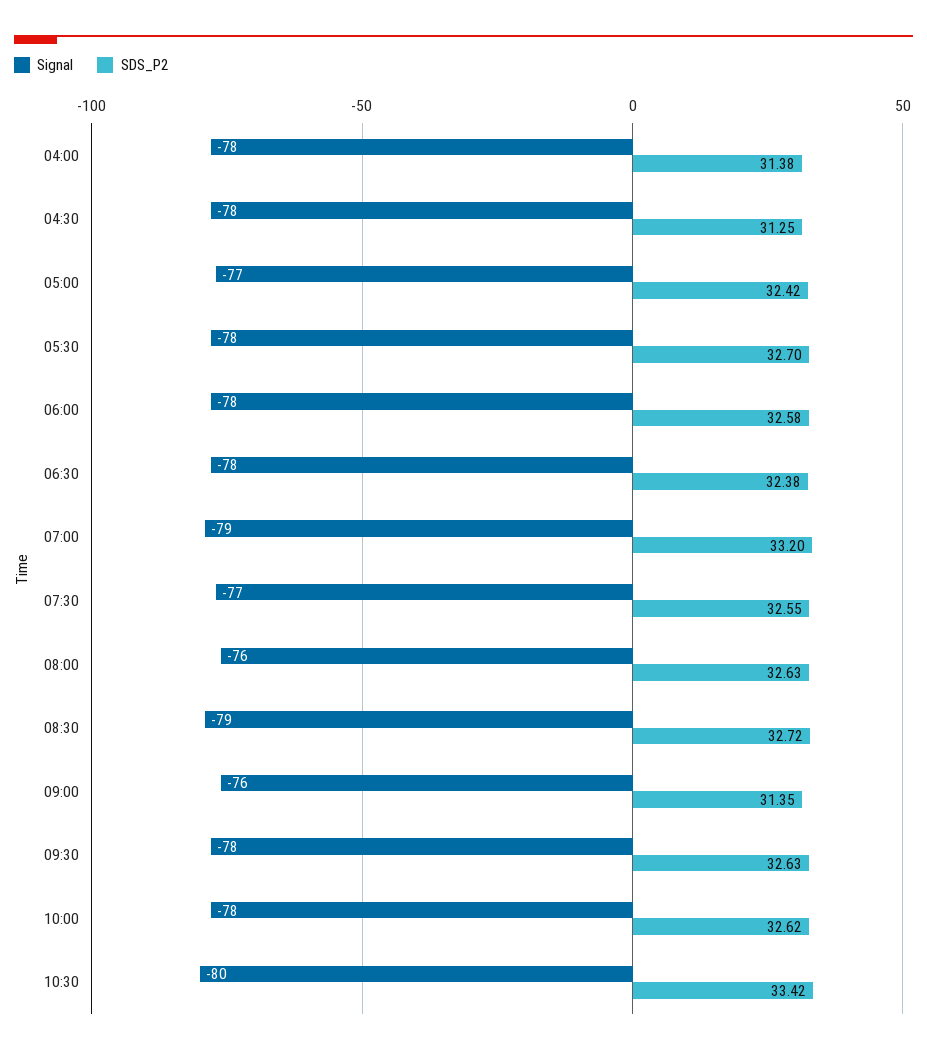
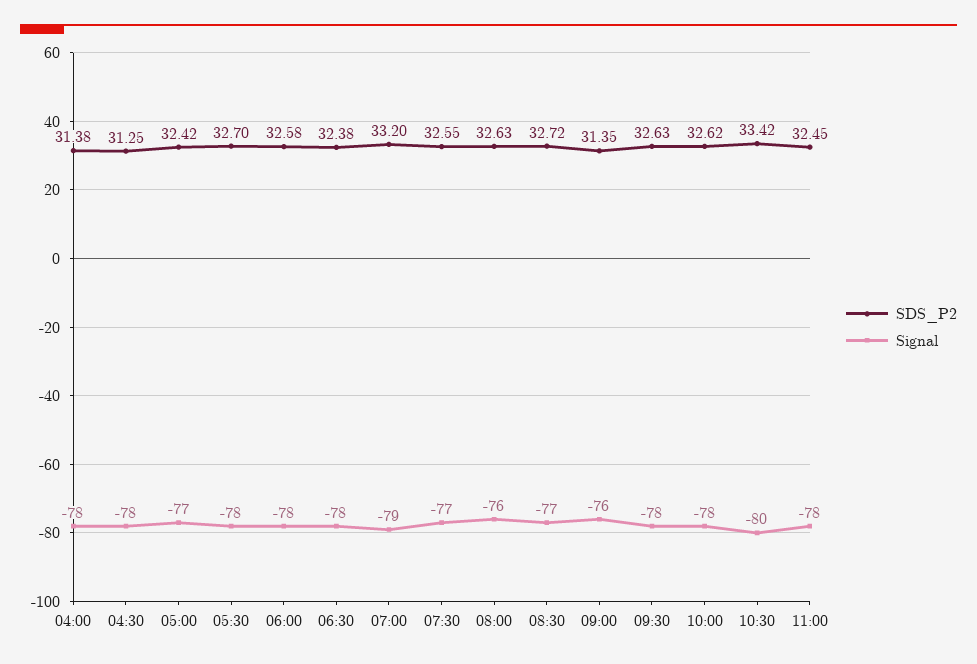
Signal, 08:30: -79 -> -77
SDS_P2, 11:00: none -> 32.45
Signal, 11:00: none -> -78

